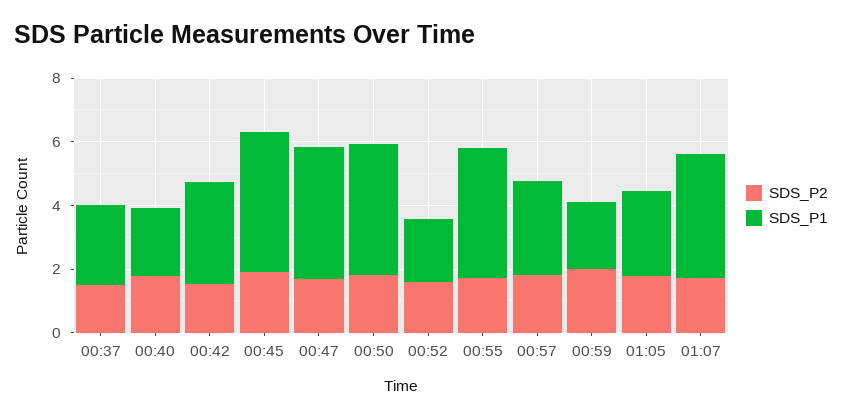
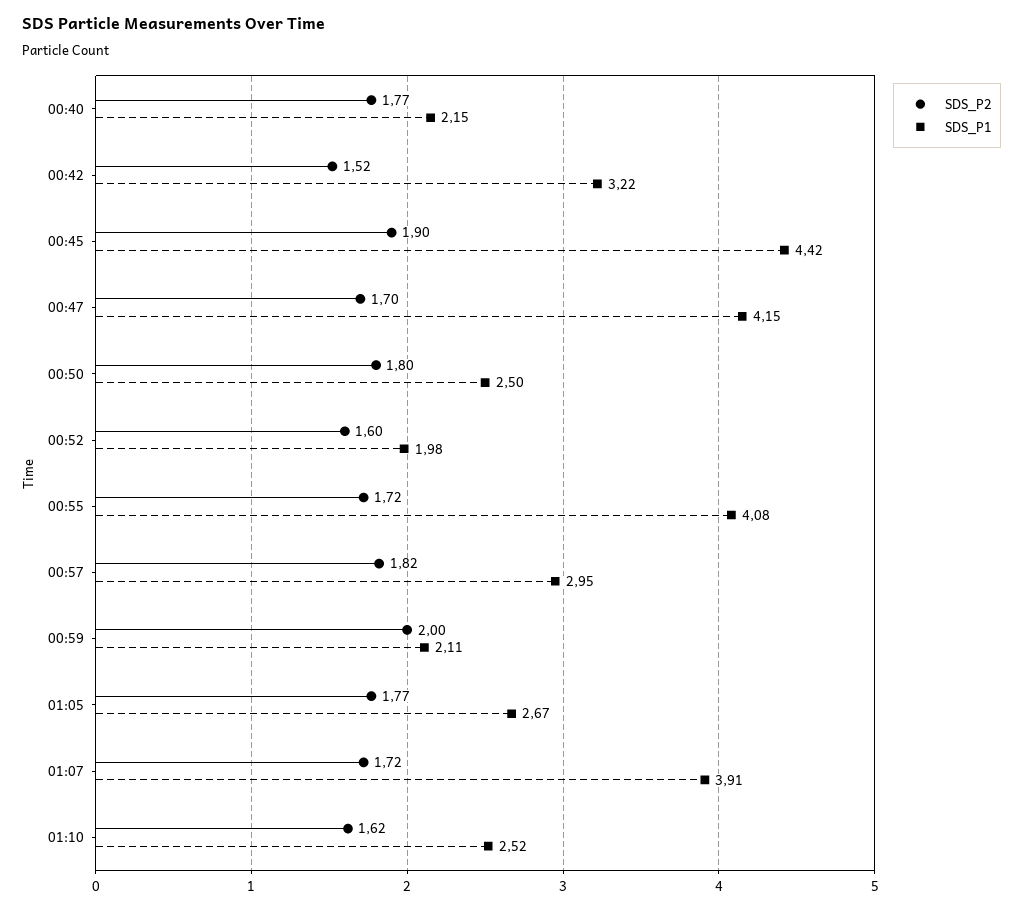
SDS_P2, 00:37: 1.5 -> none
SDS_P1, 00:37: 2.5 -> none
SDS_P1, 00:50: 4 -> 2.5
SDS_P2, 01:10: none -> 1.62
SDS_P1, 01:10: none -> 2.52

